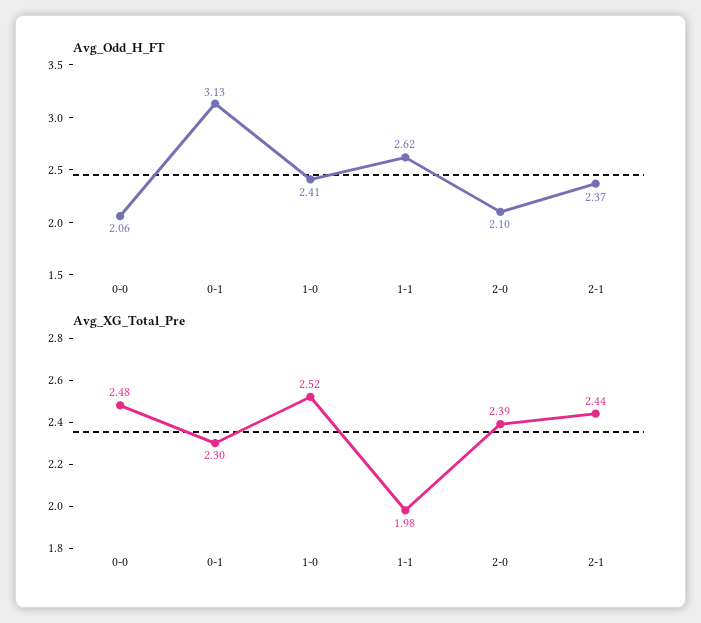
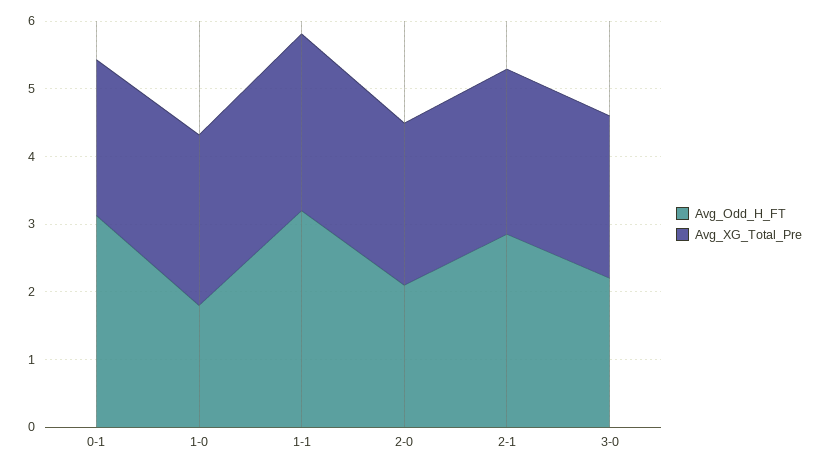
Avg_Odd_H_FT, 0-0: 2.06 -> none
Avg_Odd_H_FT, 1-0: 2.41 -> 1.8
Avg_Odd_H_FT, 1-1: 2.62 -> 3.2
Avg_Odd_H_FT, 2-1: 2.37 -> 2.8
Avg_XG_Total_Pre, 0-0: 2.48 -> none
Avg_XG_Total_Pre, 1-1: 1.98 -> 2.6
Avg_Odd_H_FT, 3-0: none -> 2.2
Avg_XG_Total_Pre, 3-0: none -> 2.4

